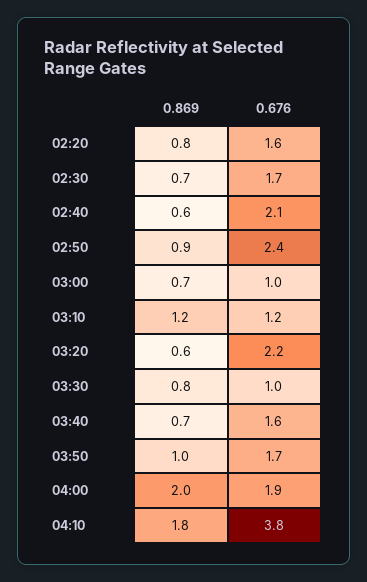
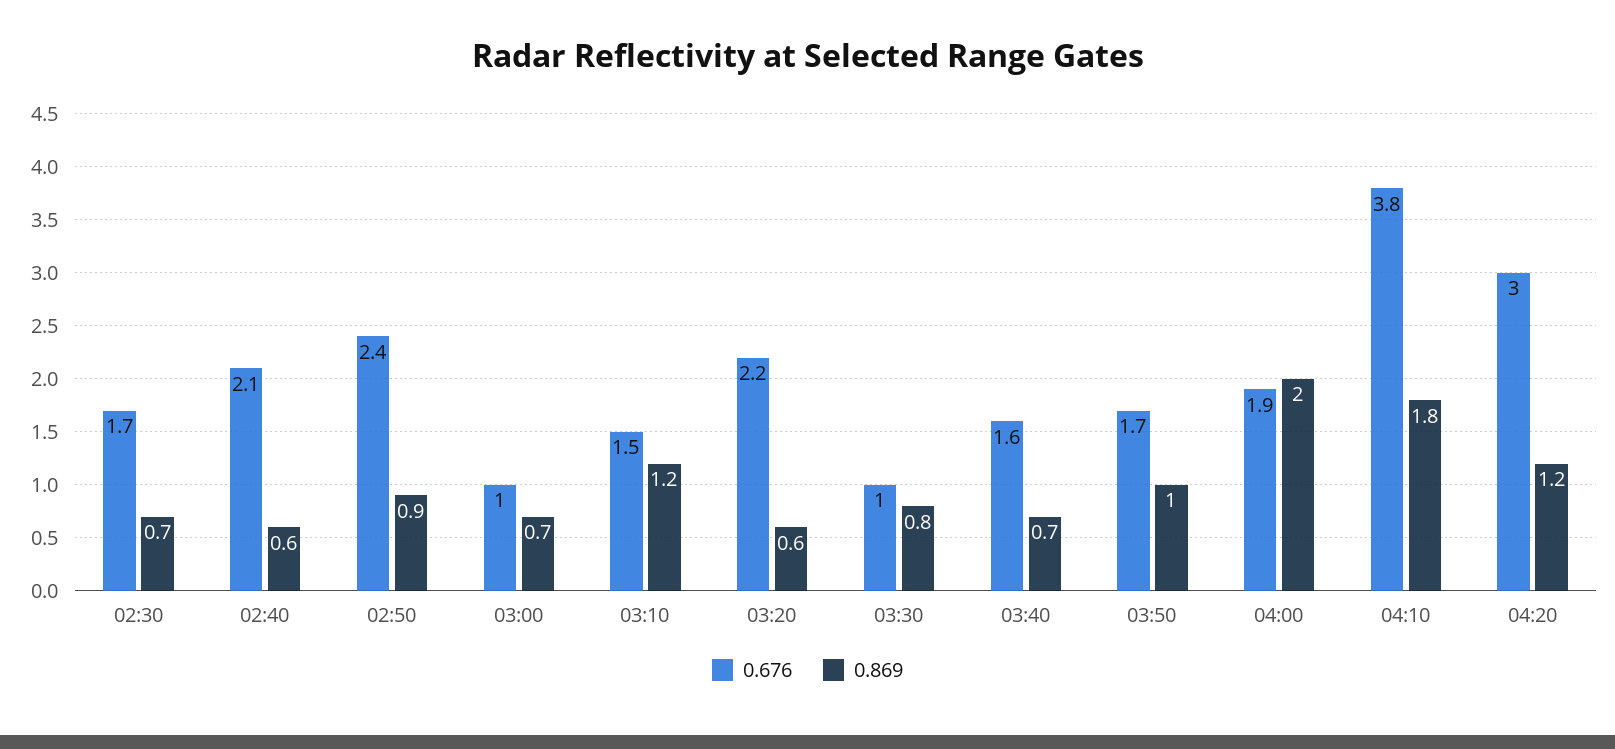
0.869, 02:20: 0.8 -> none
0.676, 02:20: 1.6 -> none
0.676, 03:10: 1.2 -> 1.5
0.676, 04:20: none -> 3
0.869, 04:20: none -> 1.2

